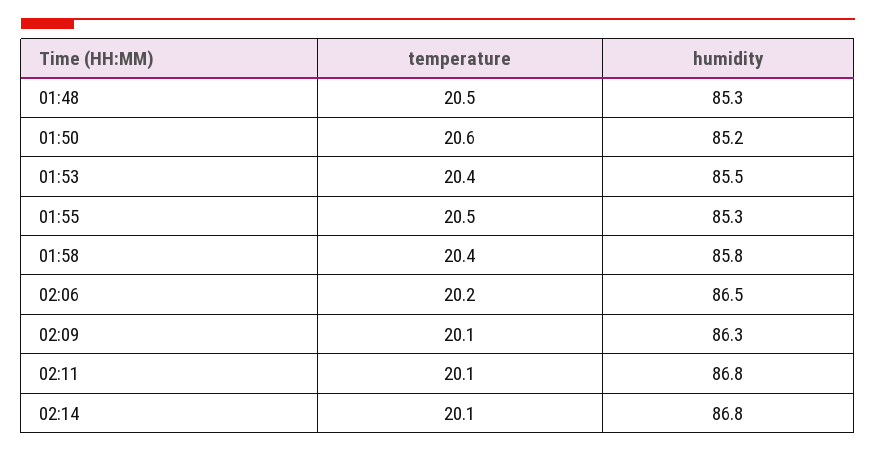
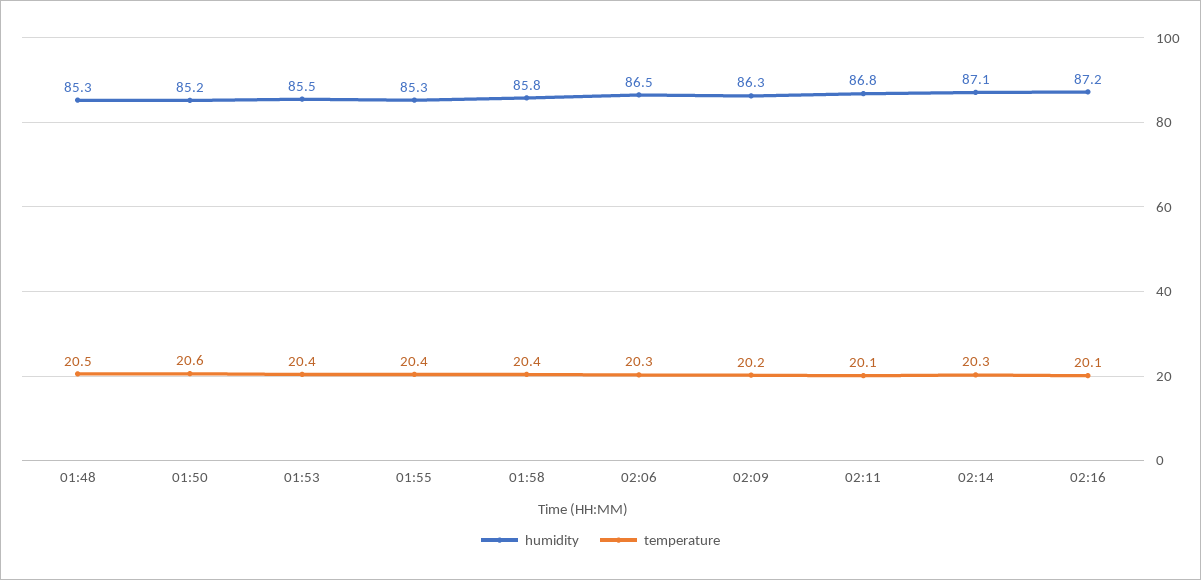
temperature, 01:55: 20.5 -> 20.4
temperature, 02:06: 20.2 -> 20.3
temperature, 02:09: 20.1 -> 20.2
temperature, 02:14: 20.1 -> 20.3
humidity, 02:14: 86.8 -> 87.1
humidity, 02:16: none -> 87.2
temperature, 02:16: none -> 20.1

